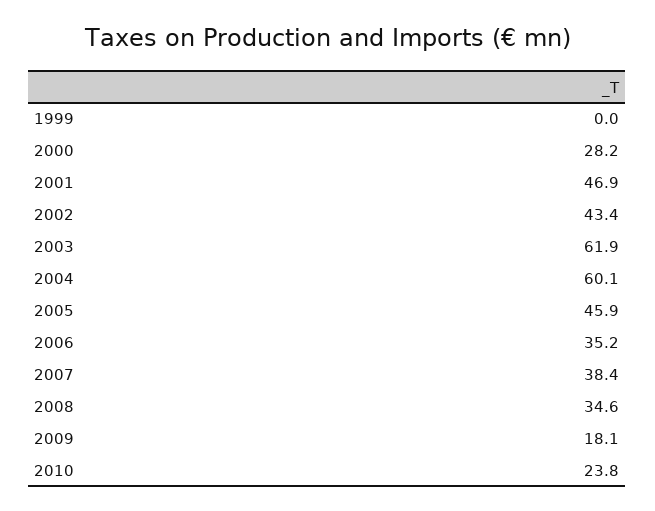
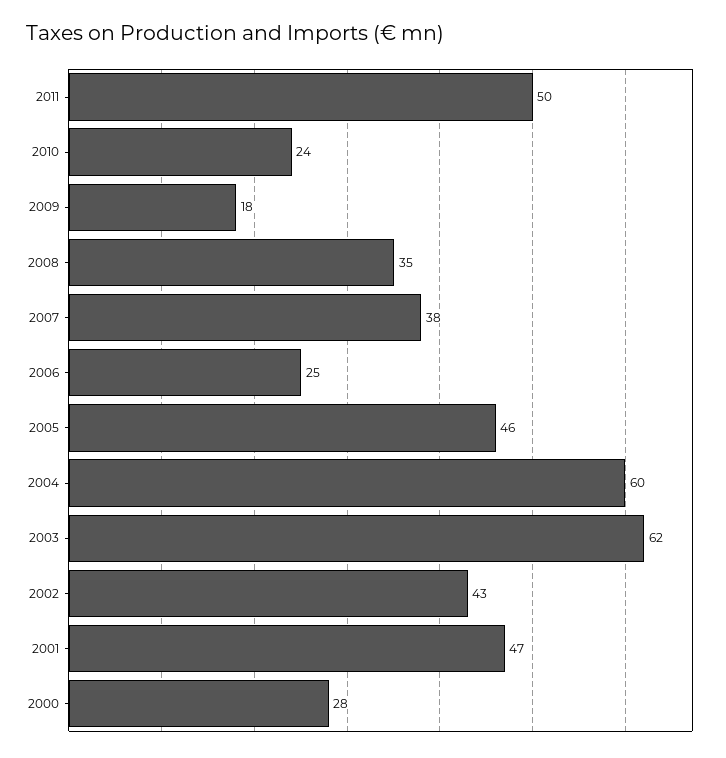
1999: 0 -> none
2006: 35.2 -> 25
2011: none -> 50

